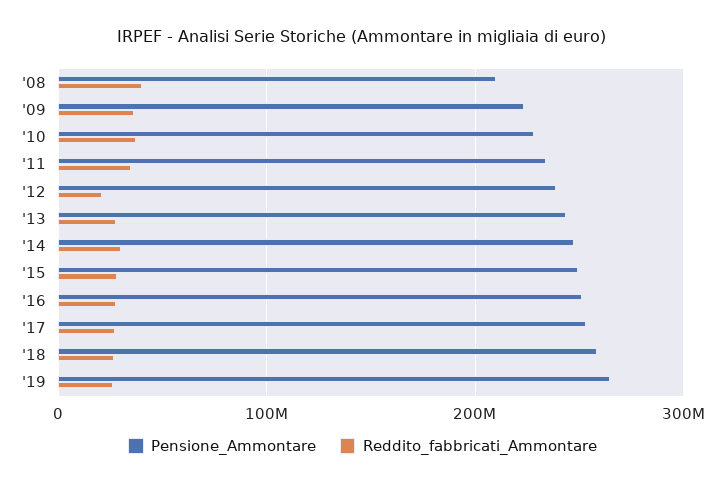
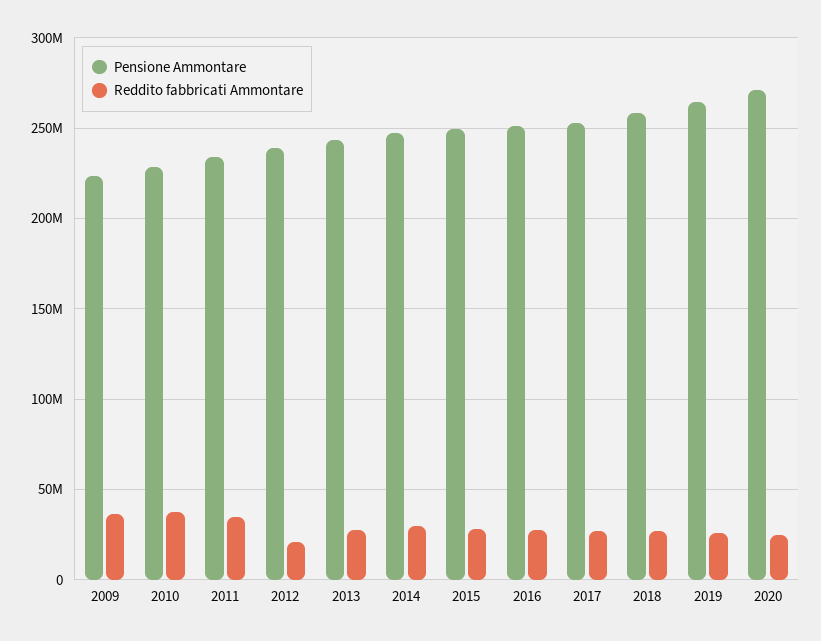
Pensione_Ammontare, '08: 210000000 -> none
Reddito_fabbricati_Ammontare, '08: 40000000 -> none
Pensione_Ammontare, 2020: none -> 270000000
Reddito_fabbricati_Ammontare, 2020: none -> 25000000

